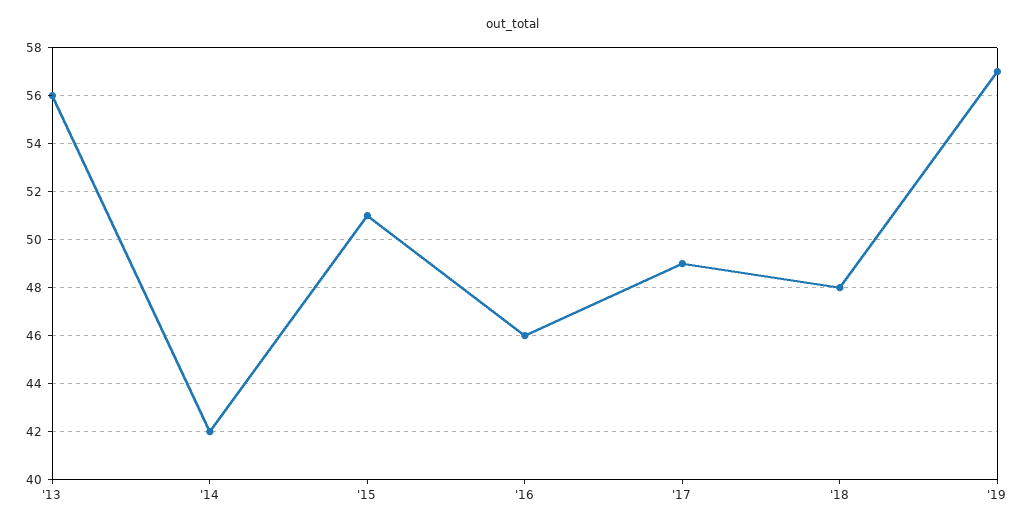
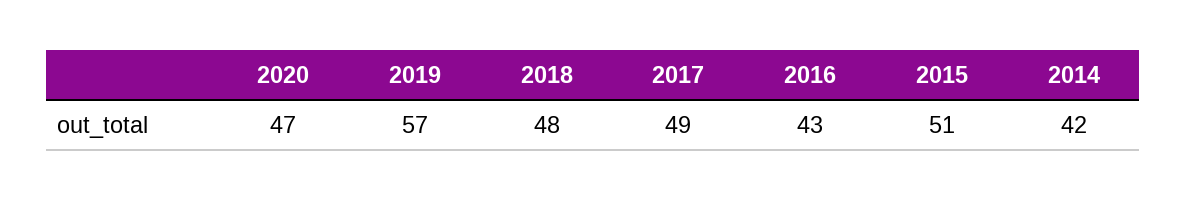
'13: 56 -> none
'16: 46 -> 43
2020: none -> 47

